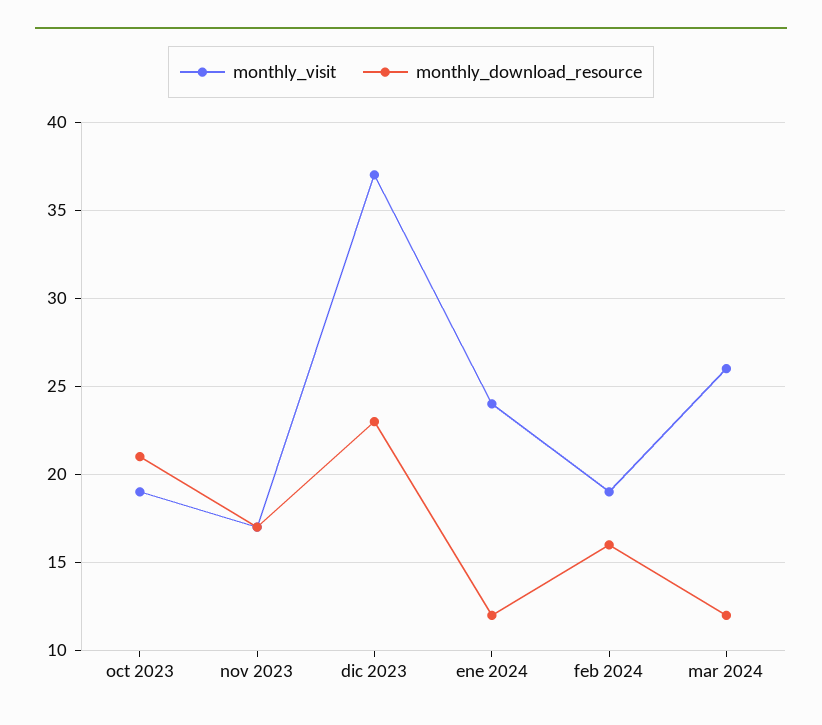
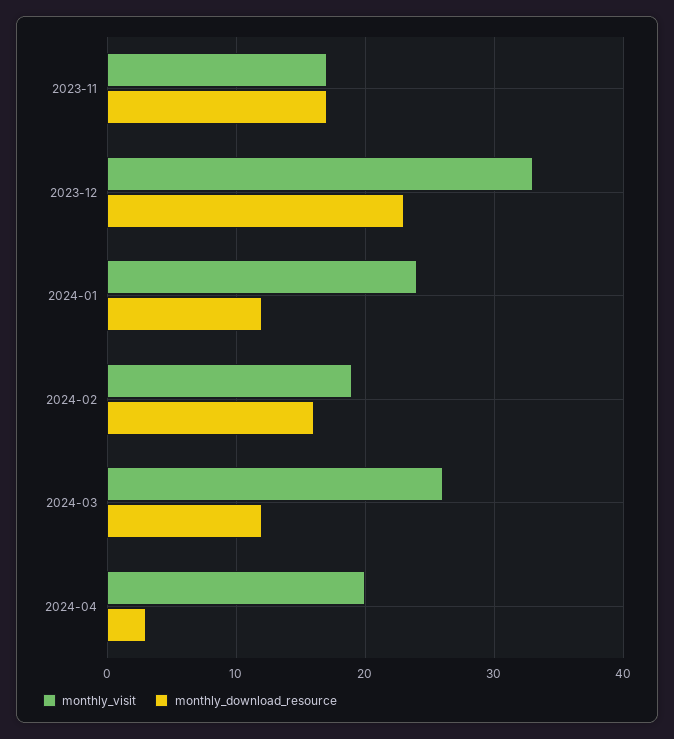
monthly_visit, oct 2023: 19 -> none
monthly_download_resource, oct 2023: 21 -> none
monthly_visit, dic 2023: 37 -> 33
monthly_visit, 2024-04: none -> 20
monthly_download_resource, 2024-04: none -> 3

